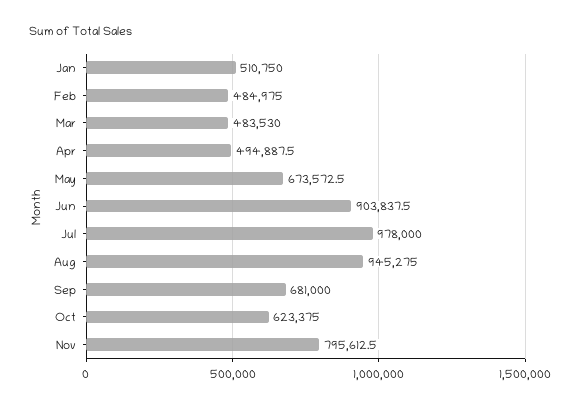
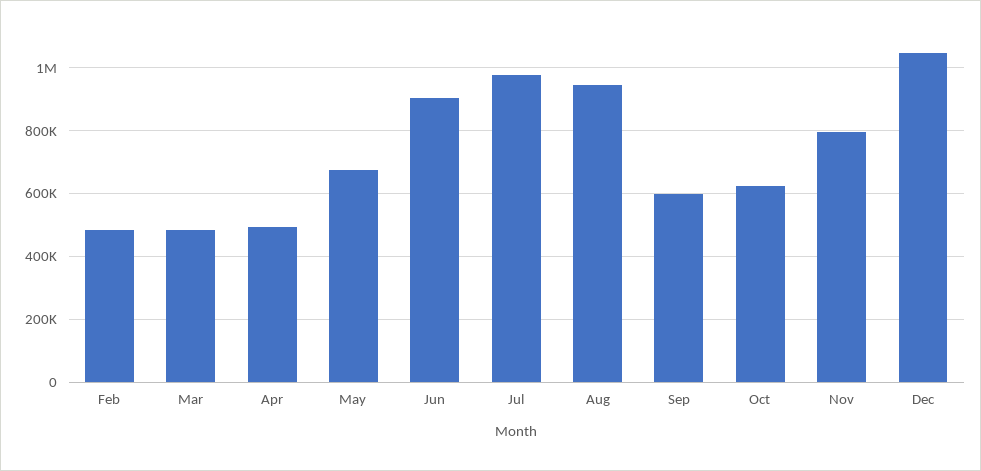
Jan: 510750 -> none
Sep: 681000 -> 600000
Dec: none -> 1040000

